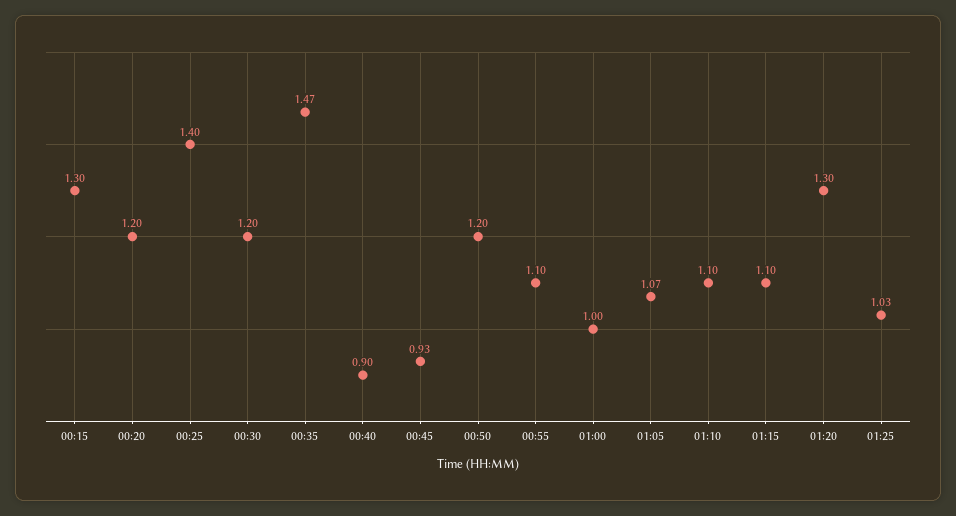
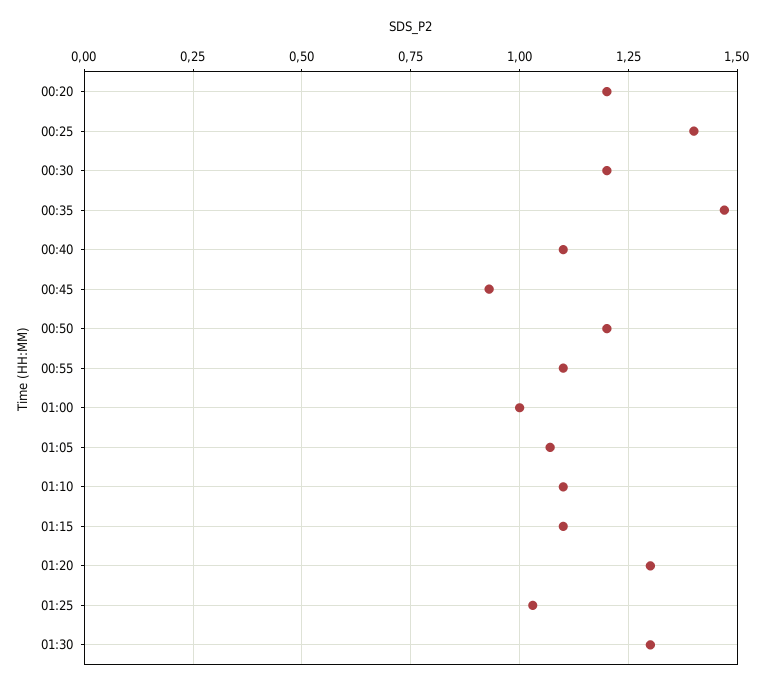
00:15: 1.3 -> none
00:40: 0.9 -> 1.1
01:30: none -> 1.3

